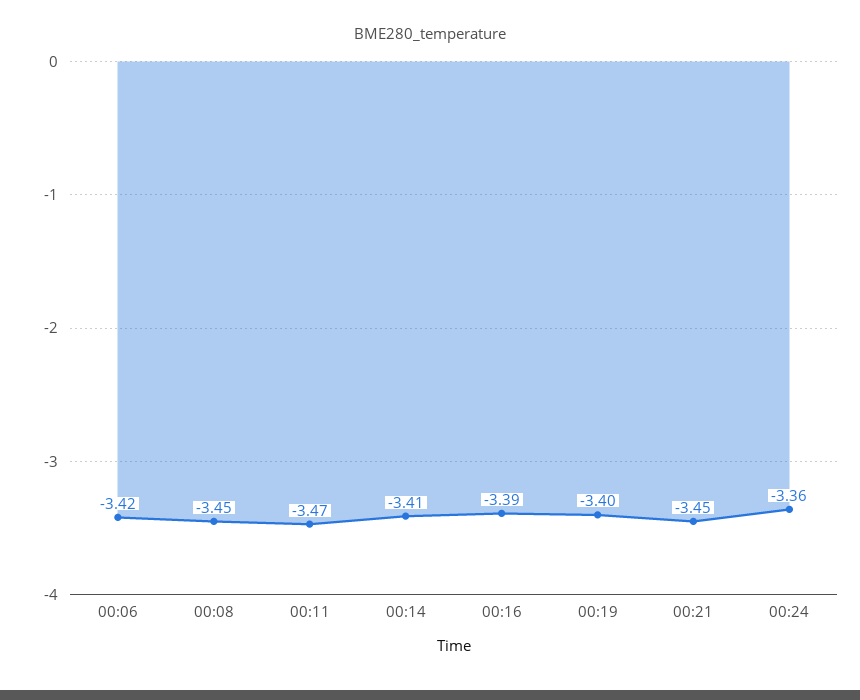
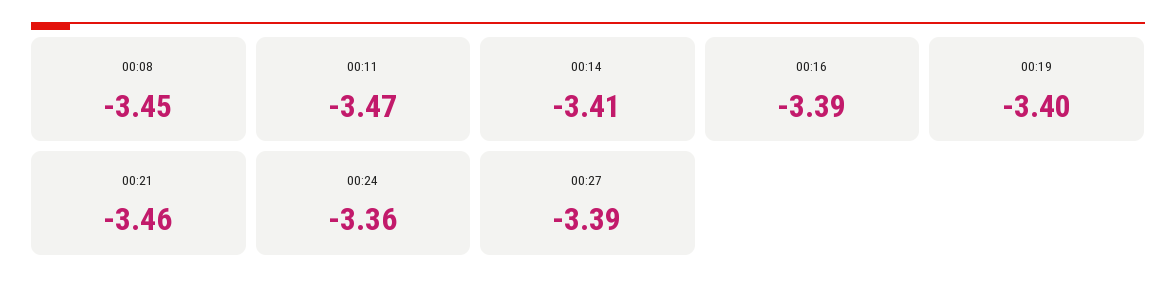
00:06: -3.42 -> none
00:21: -3.45 -> -3.46
00:27: none -> -3.39

